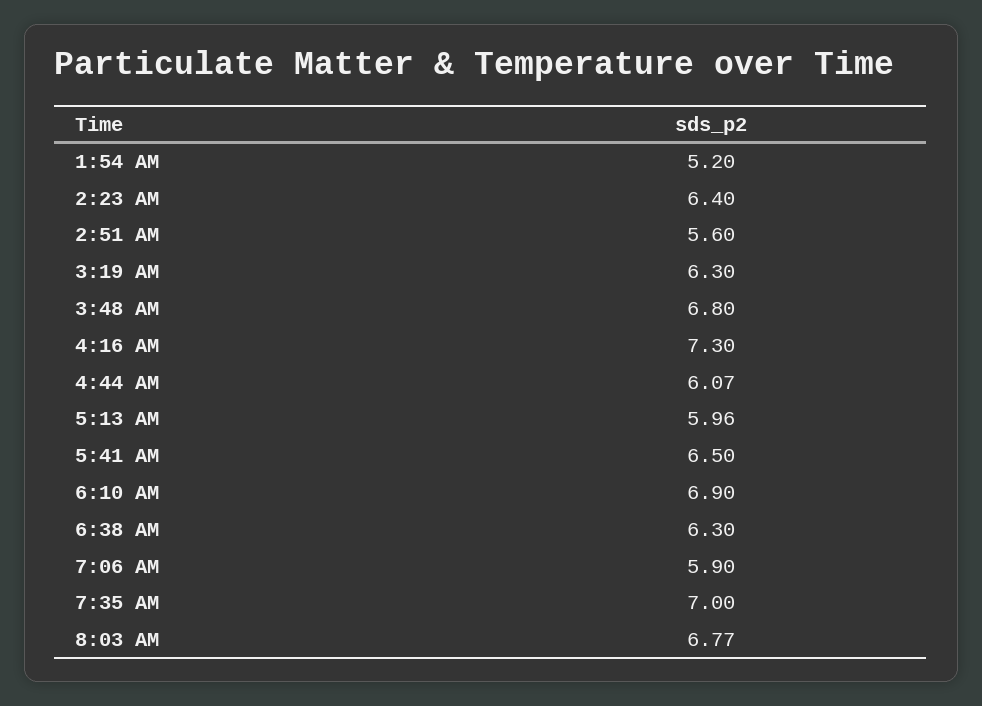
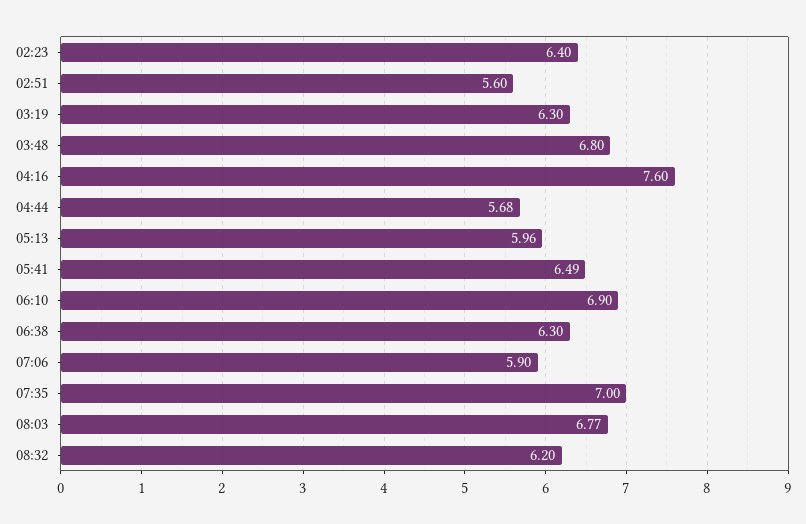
1:54 AM: 5.2 -> none
4:16 AM: 7.3 -> 7.6
4:44 AM: 6.07 -> 5.68
5:41 AM: 6.5 -> 6.49
08:32: none -> 6.2

